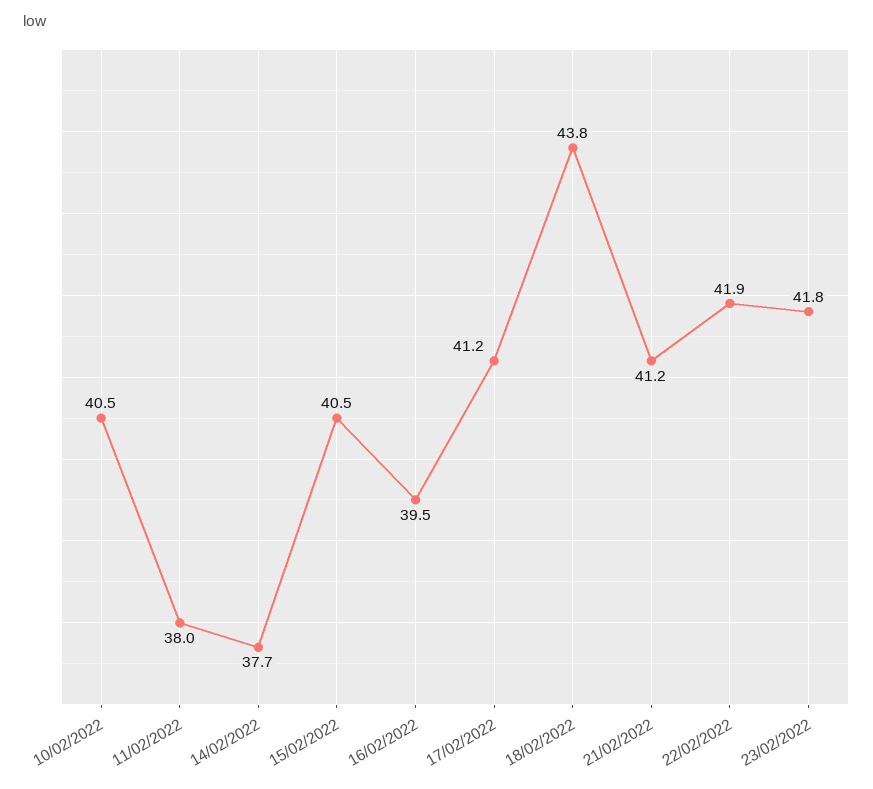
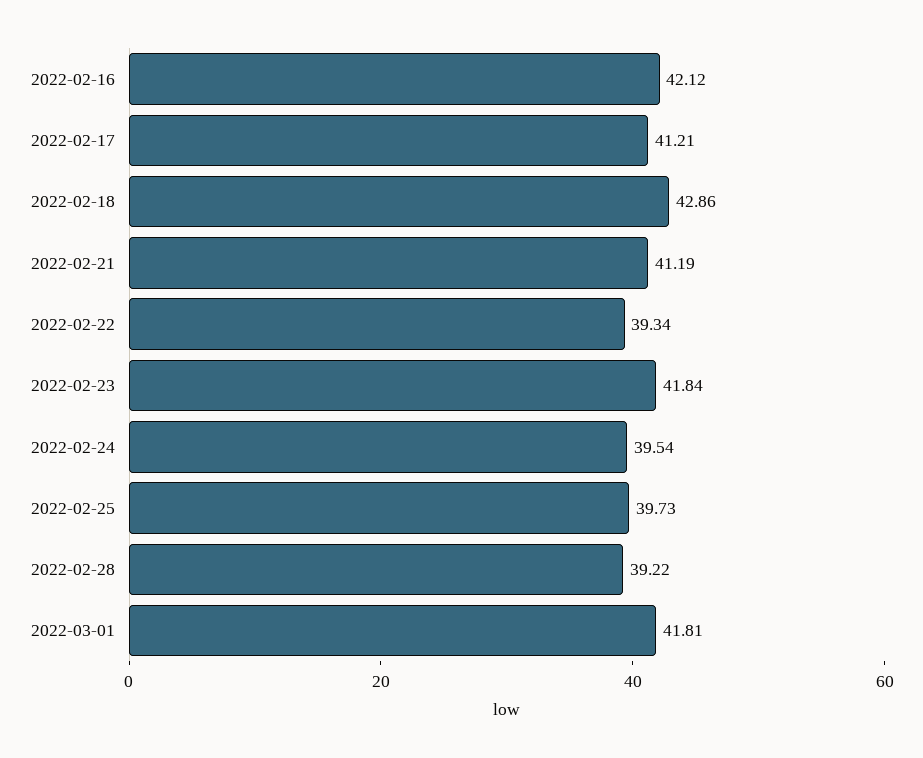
10/02/2022: 40.5 -> none
11/02/2022: 38 -> none
14/02/2022: 37.7 -> none
15/02/2022: 40.5 -> none
16/02/2022: 39.5 -> 42.12
18/02/2022: 43.8 -> 42.86
22/02/2022: 41.9 -> 39.34
2022-02-24: none -> 39.54
2022-02-25: none -> 39.73
2022-02-28: none -> 39.22
2022-03-01: none -> 41.81

